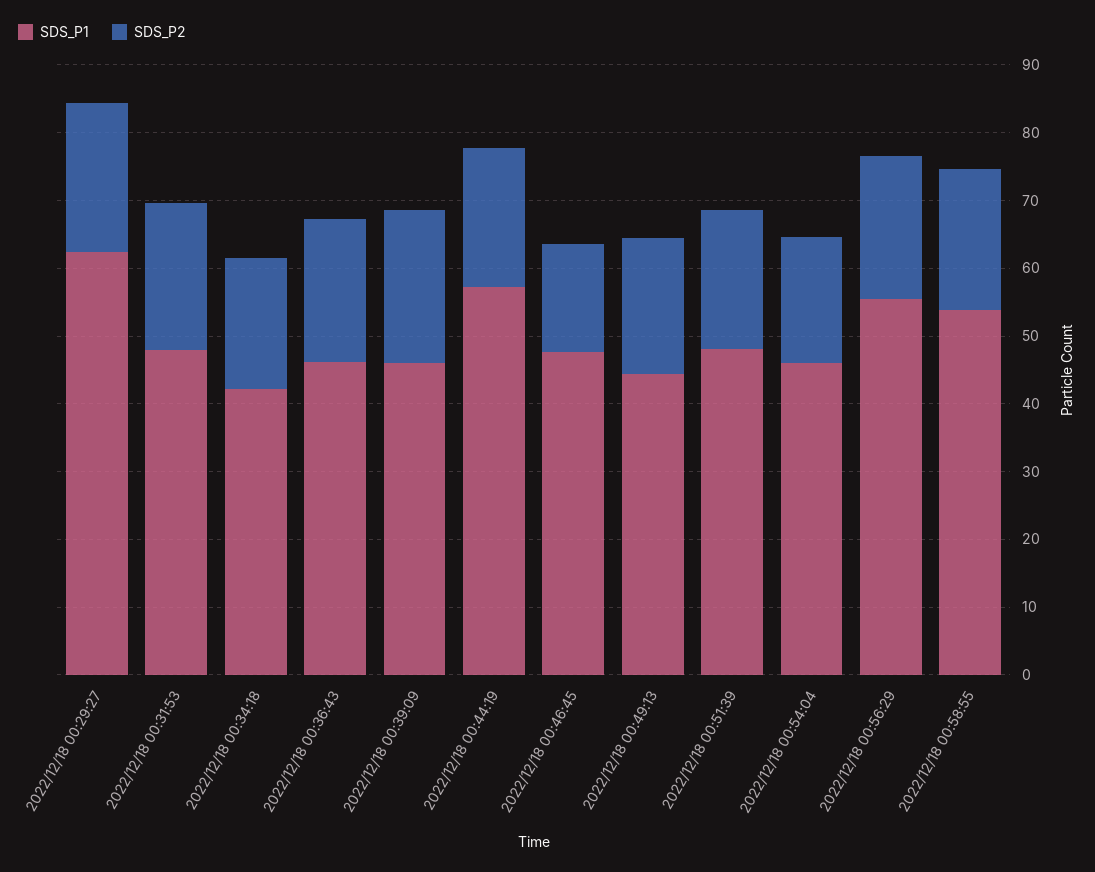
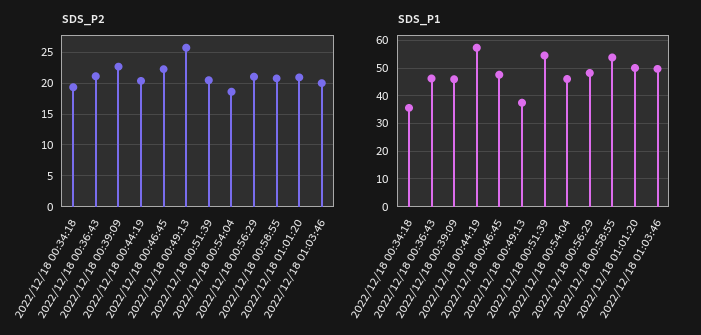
SDS_P1, 2022/12/18 00:29:27: 62 -> none
SDS_P2, 2022/12/18 00:29:27: 22 -> none
SDS_P1, 2022/12/18 00:31:53: 48 -> none
SDS_P2, 2022/12/18 00:31:53: 22 -> none
SDS_P1, 2022/12/18 00:34:18: 42 -> 35
SDS_P2, 2022/12/18 00:46:45: 16 -> 22
SDS_P1, 2022/12/18 00:49:13: 44 -> 37.5
SDS_P2, 2022/12/18 00:49:13: 20 -> 26
SDS_P1, 2022/12/18 00:51:39: 48 -> 55
SDS_P1, 2022/12/18 00:56:29: 56 -> 47.5
SDS_P2, 2022/12/18 01:01:20: none -> 21
SDS_P2, 2022/12/18 01:03:46: none -> 20
SDS_P1, 2022/12/18 01:01:20: none -> 50
SDS_P1, 2022/12/18 01:03:46: none -> 50

